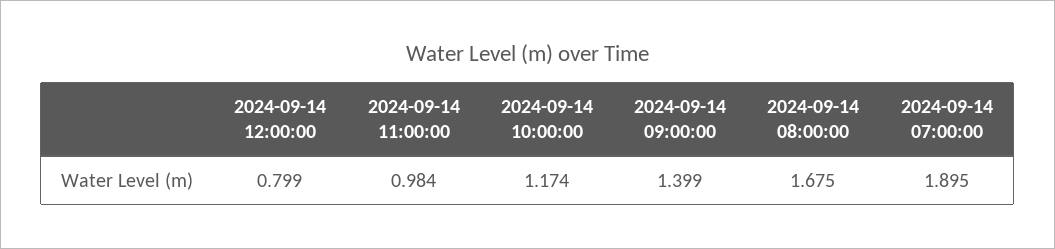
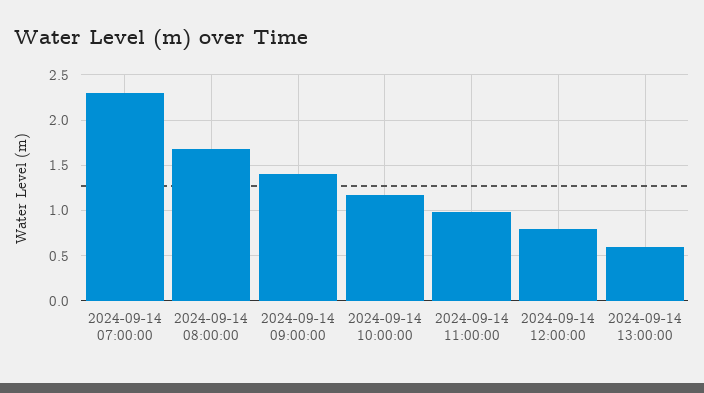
2024-09-14 07:00:00: 1.895 -> 2.3
2024-09-14 13:00:00: none -> 0.6

